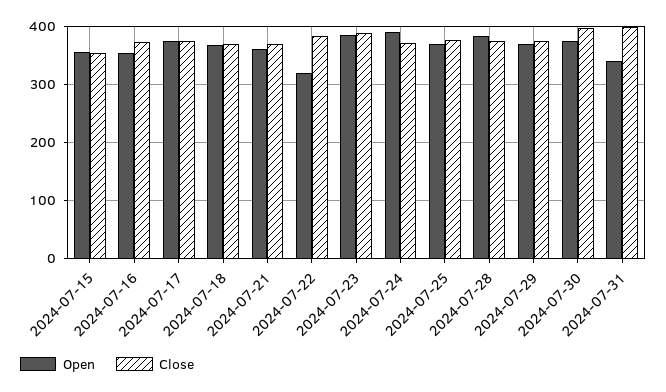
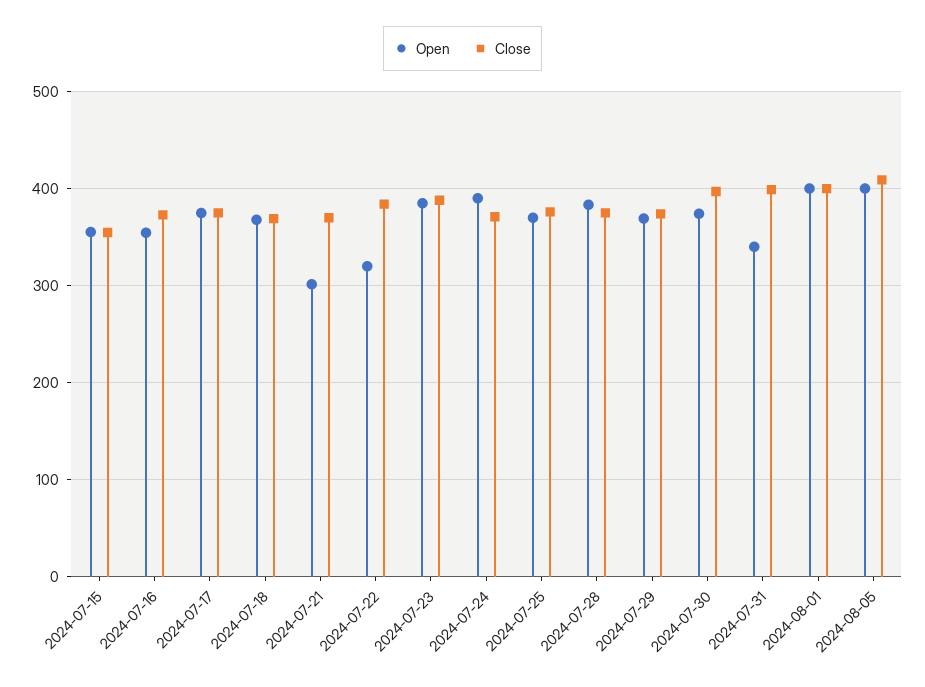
Open, 2024-07-21: 360 -> 300
Open, 2024-08-01: none -> 400
Close, 2024-08-01: none -> 400
Open, 2024-08-05: none -> 400
Close, 2024-08-05: none -> 410

